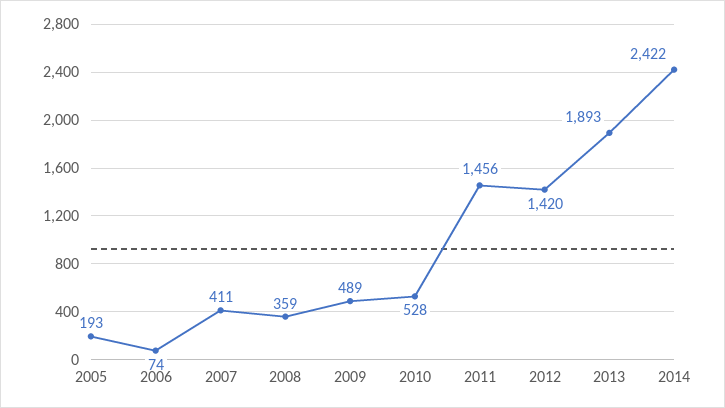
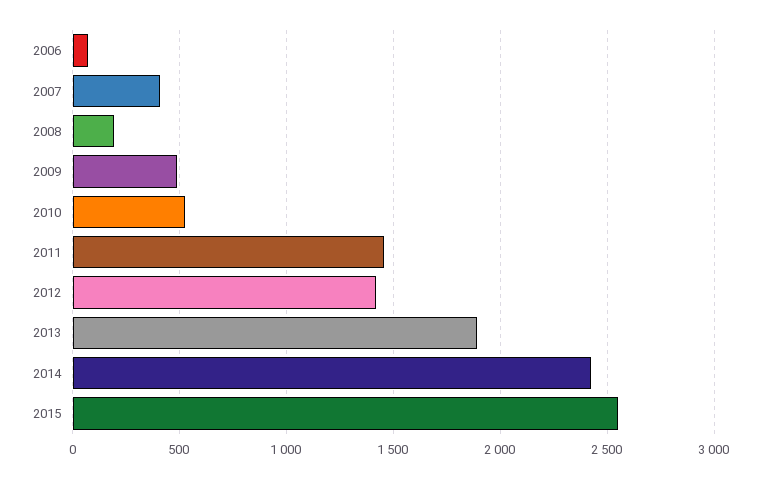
2005: 193 -> none
2008: 359 -> 200
2015: none -> 2550

